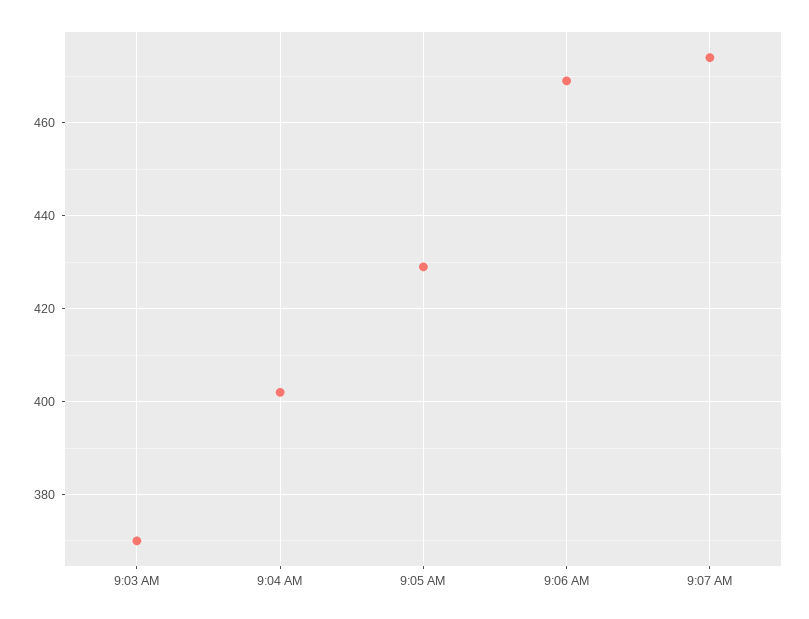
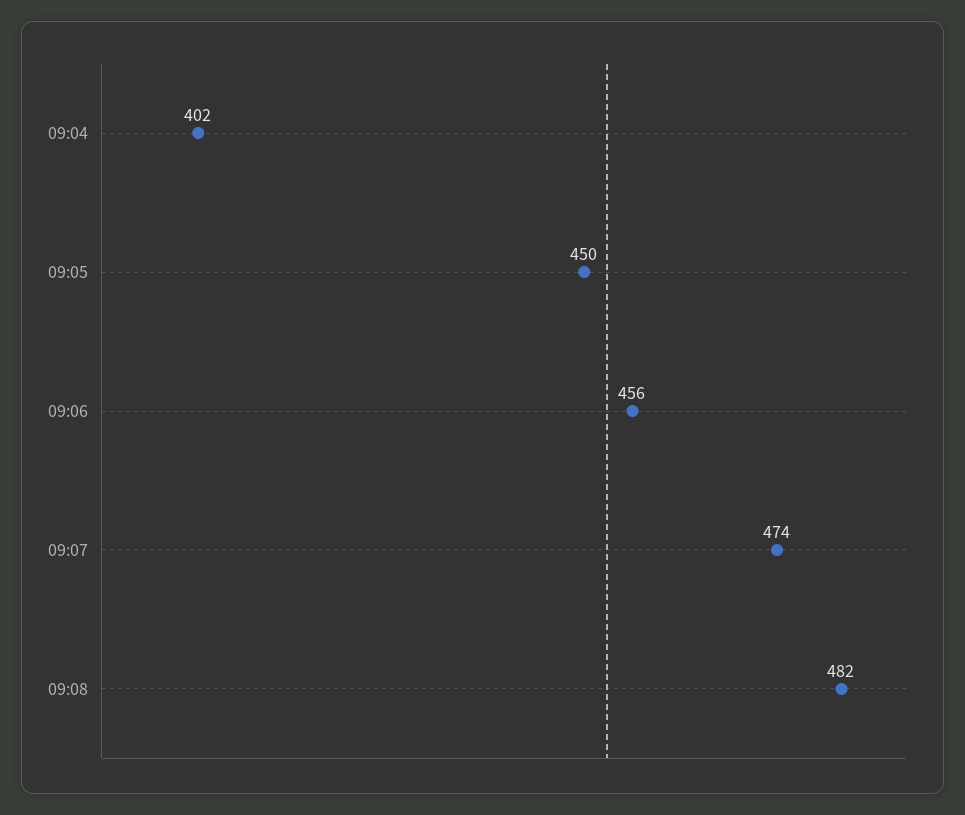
9:03 AM: 370 -> none
9:05 AM: 430 -> 450
9:06 AM: 470 -> 456
09:08: none -> 482

